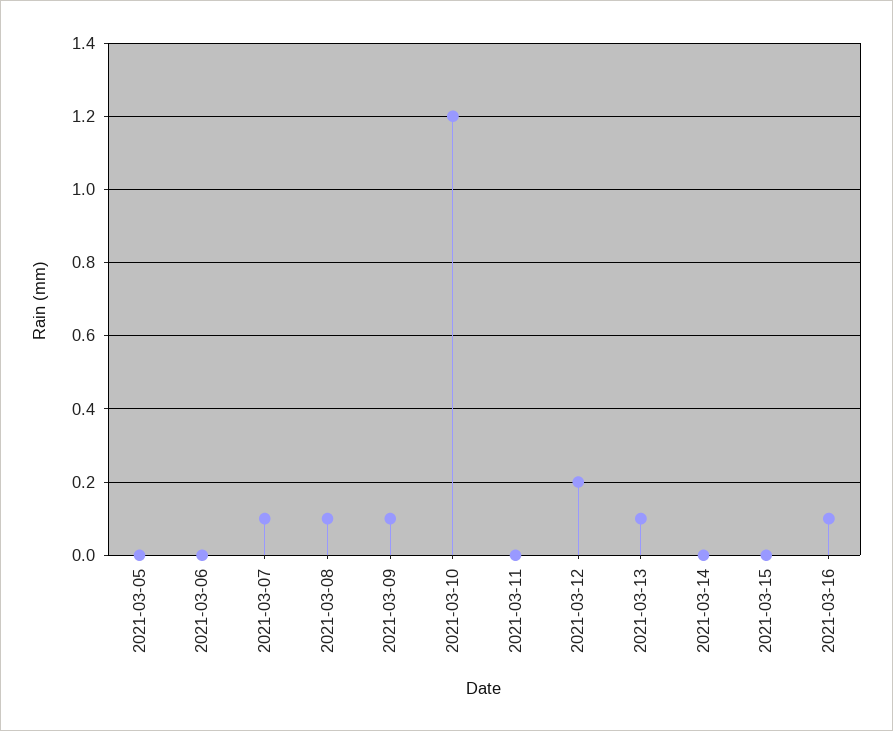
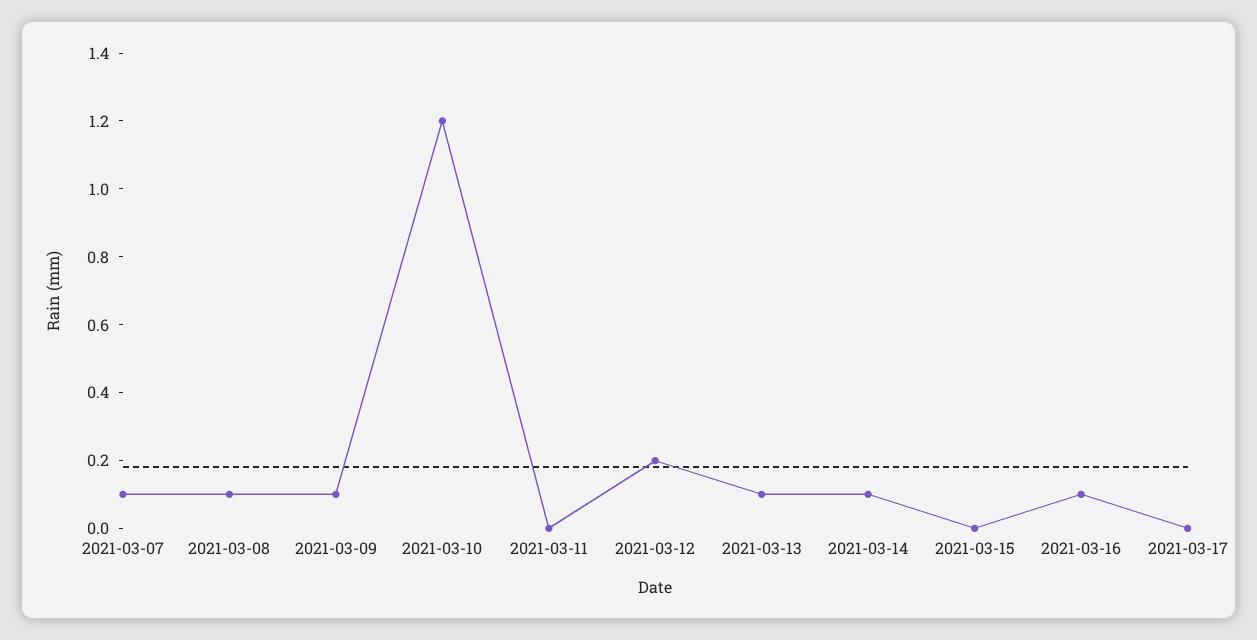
2021-03-05: 0 -> none
2021-03-06: 0 -> none
2021-03-14: 0 -> 0.1
2021-03-17: none -> 0

